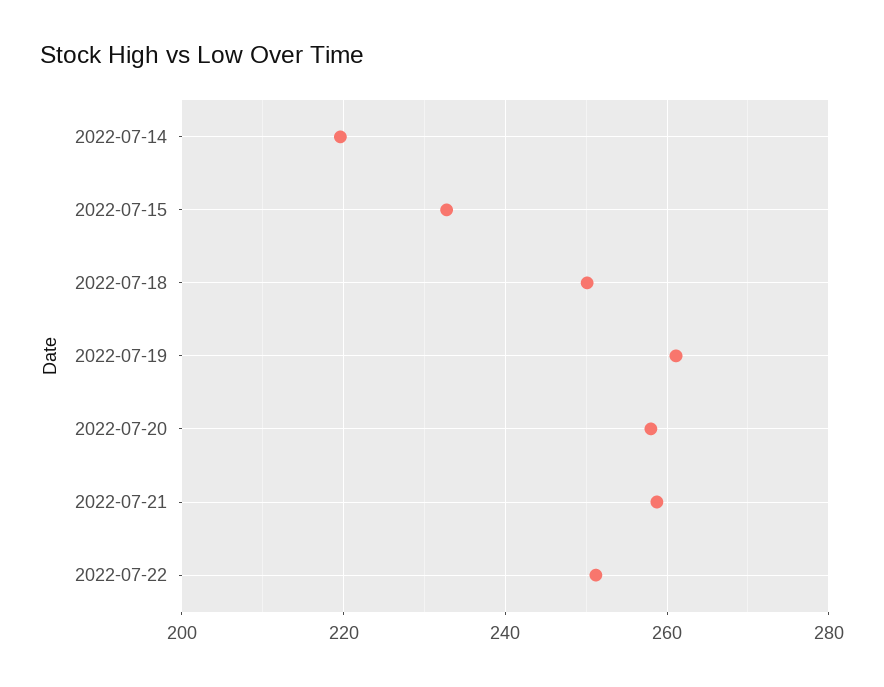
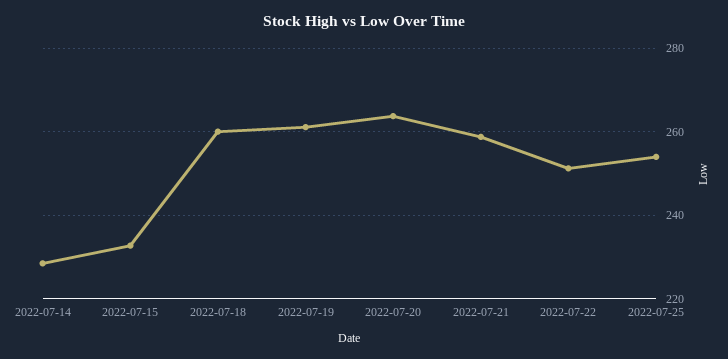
2022-07-14: 220 -> 228
2022-07-18: 250 -> 260
2022-07-20: 258 -> 264
2022-07-25: none -> 254

